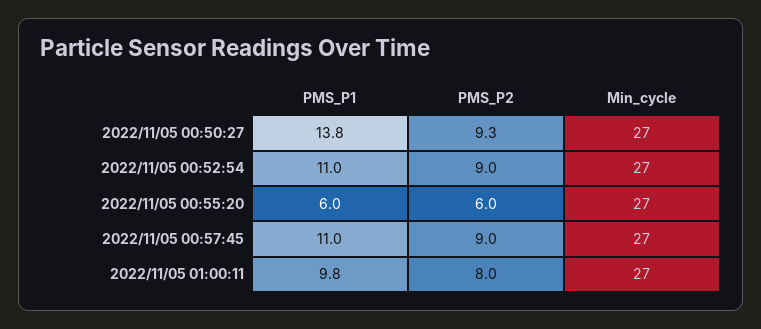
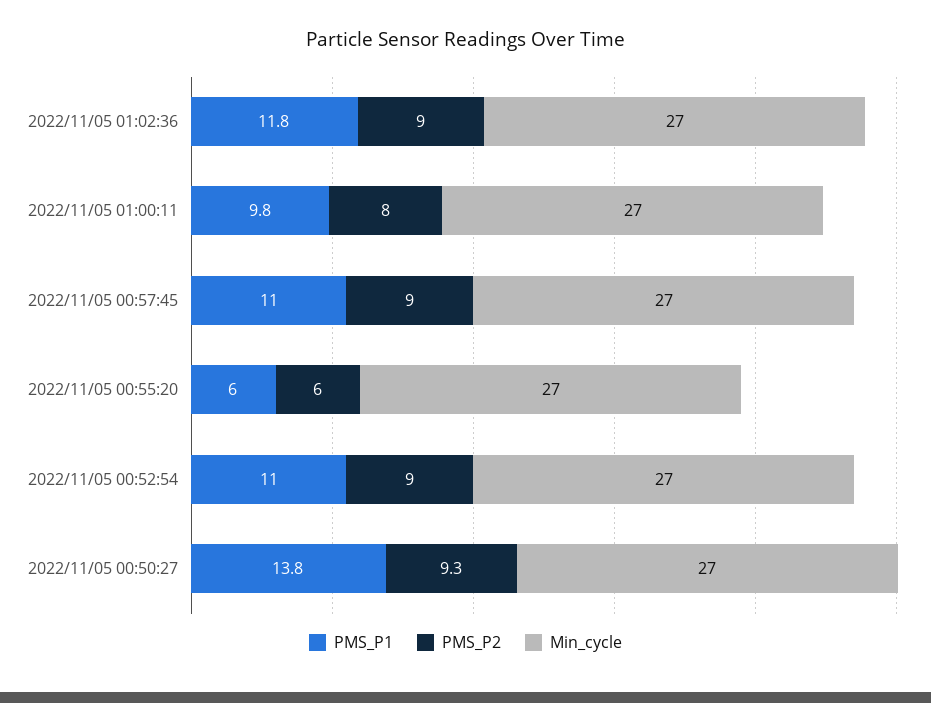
PMS_P1, 2022/11/05 01:02:36: none -> 11.8
PMS_P2, 2022/11/05 01:02:36: none -> 9
Min_cycle, 2022/11/05 01:02:36: none -> 27

